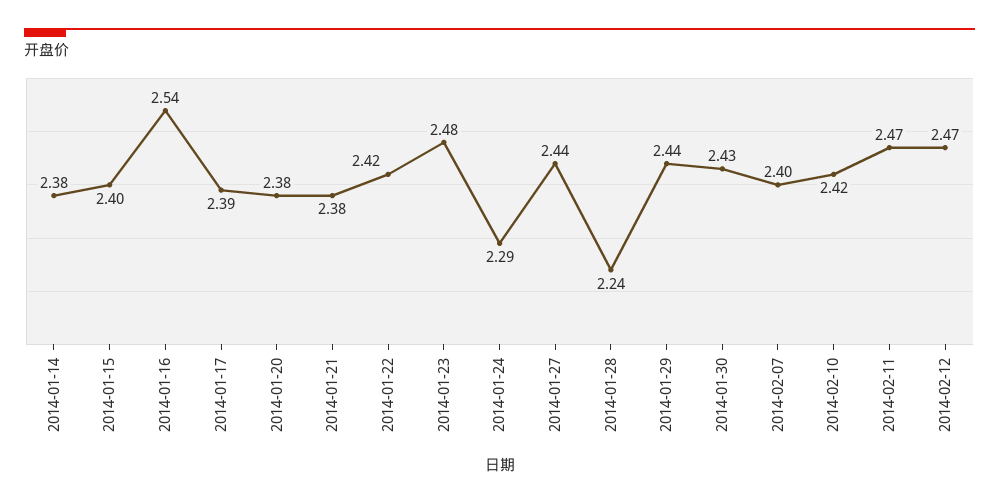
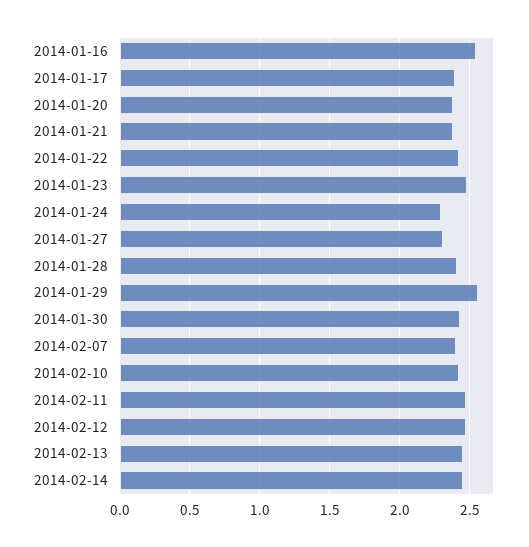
2014-01-14: 2.38 -> none
2014-01-15: 2.4 -> none
2014-01-27: 2.44 -> 2.3
2014-01-28: 2.24 -> 2.4
2014-01-29: 2.44 -> 2.55
2014-02-13: none -> 2.45
2014-02-14: none -> 2.45

